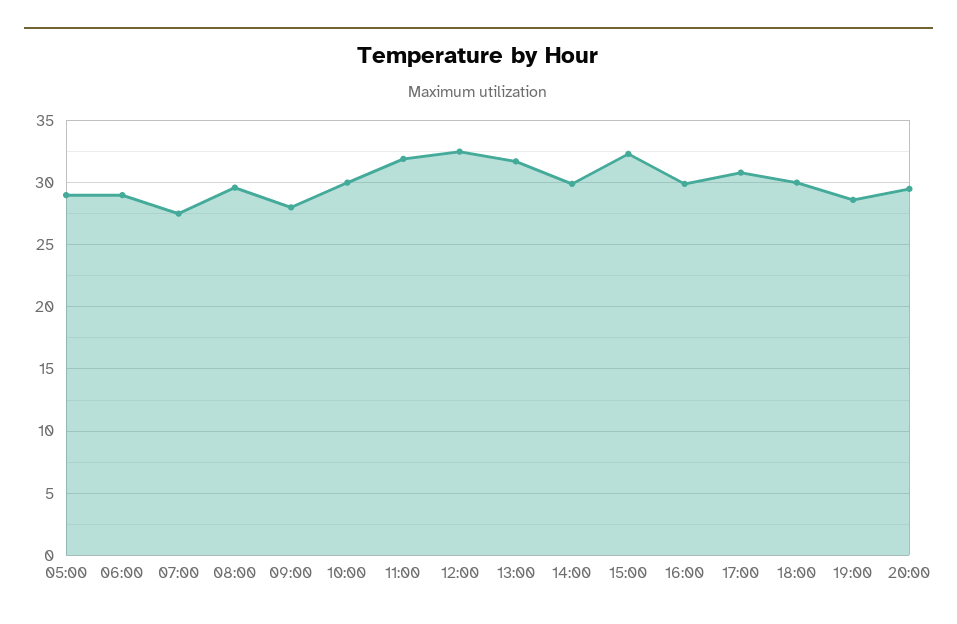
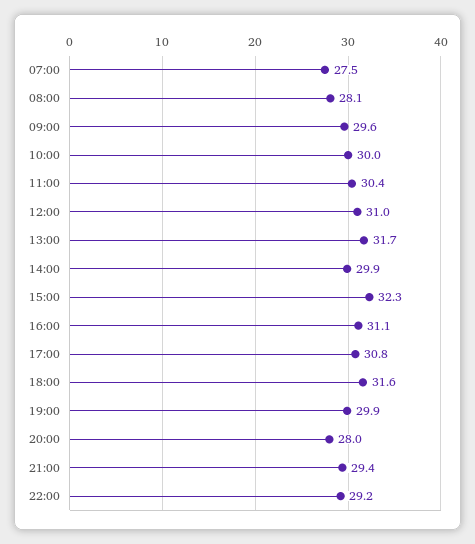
05:00: 29 -> none
06:00: 29 -> none
08:00: 29.5 -> 28.1
09:00: 28 -> 29.6
11:00: 32 -> 30.4
12:00: 32.5 -> 31
16:00: 30 -> 31.1
18:00: 30 -> 31.6
19:00: 28.5 -> 29.9
20:00: 29.5 -> 28
21:00: none -> 29.4
22:00: none -> 29.2

